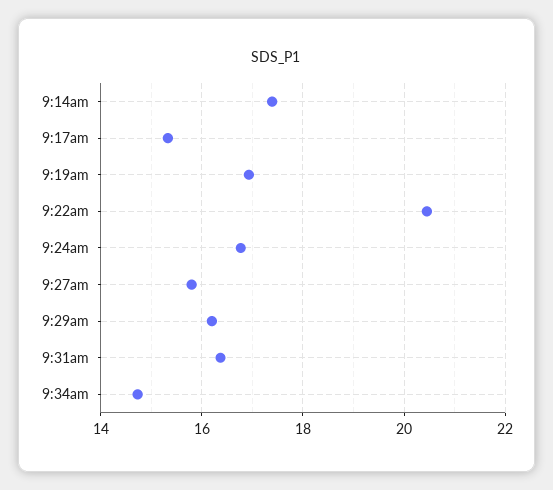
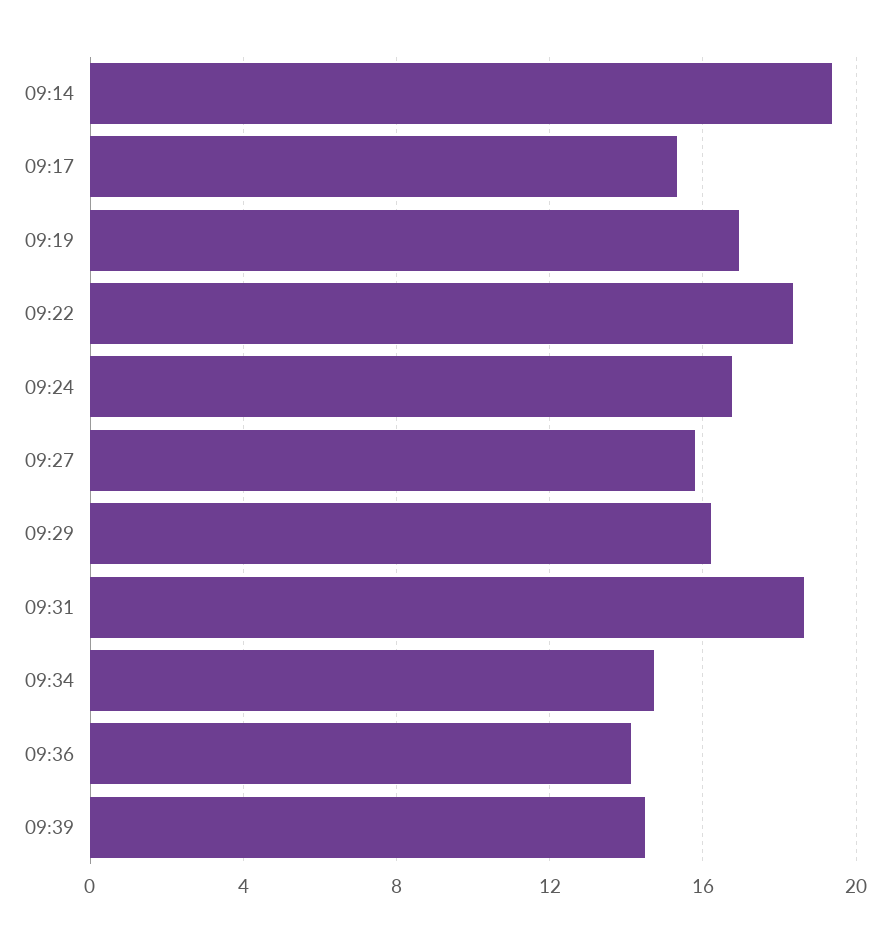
9:14am: 17.4 -> 19.5
9:22am: 20.4 -> 18.5
9:31am: 16.4 -> 18.5
09:36: none -> 14
09:39: none -> 14.5

